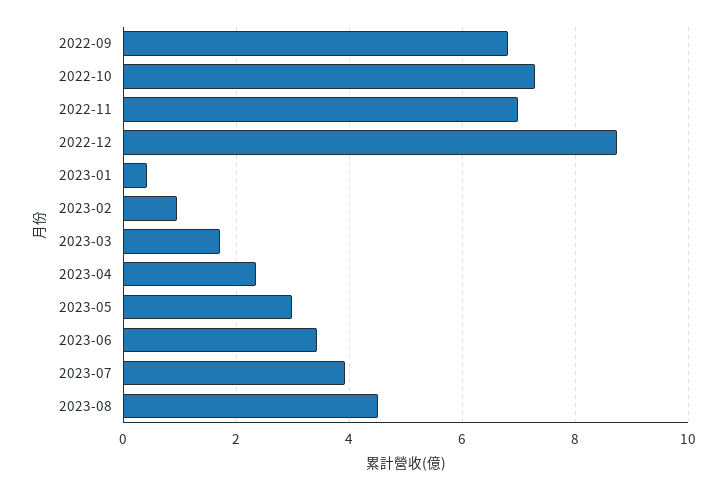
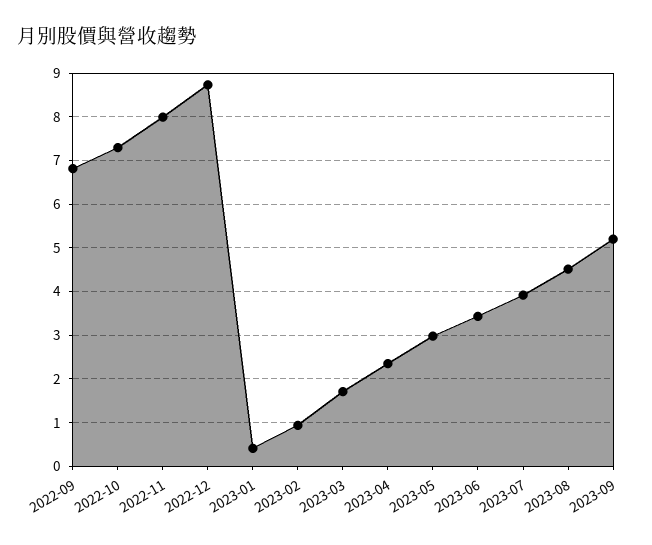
2022-11: 7 -> 8
2023-09: none -> 5.2

